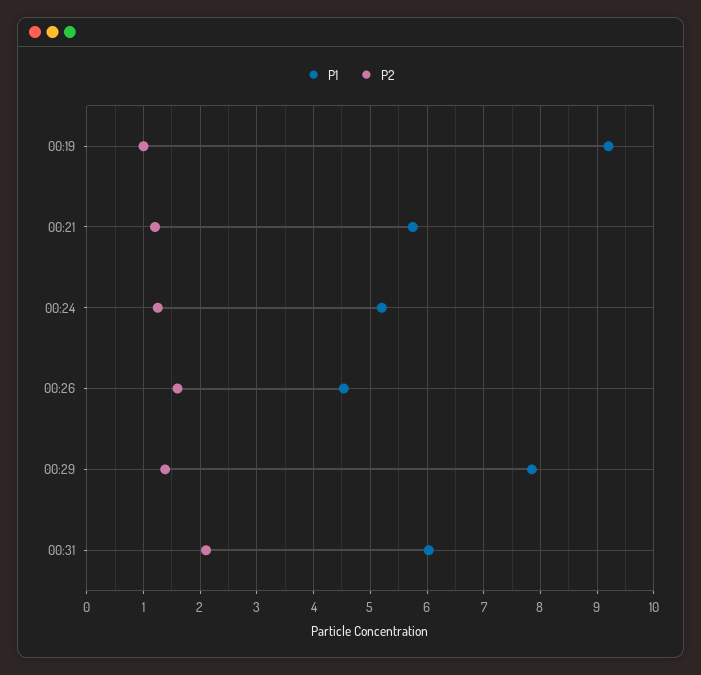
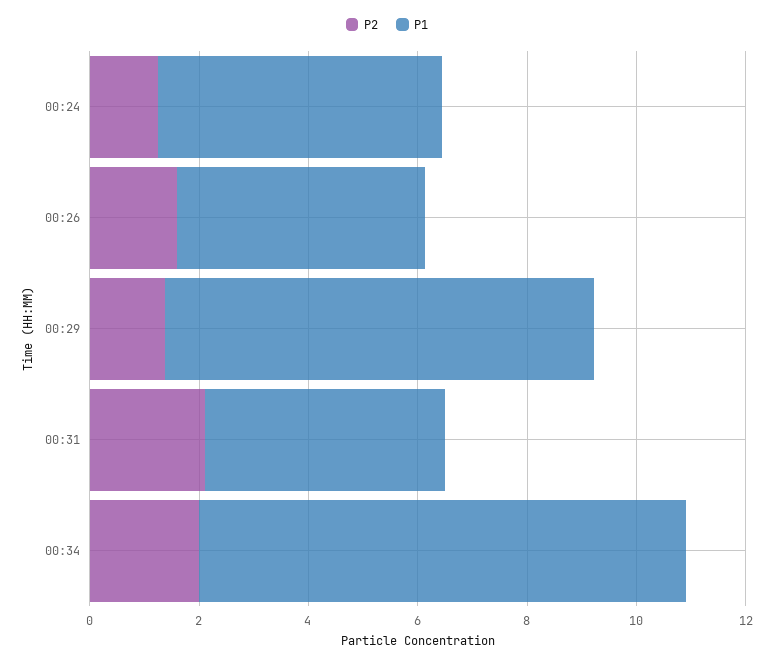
P1, 00:19: 9.2 -> none
P2, 00:19: 1 -> none
P1, 00:21: 5.8 -> none
P2, 00:21: 1.2 -> none
P1, 00:31: 6 -> 4.5
P2, 00:34: none -> 2
P1, 00:34: none -> 9

